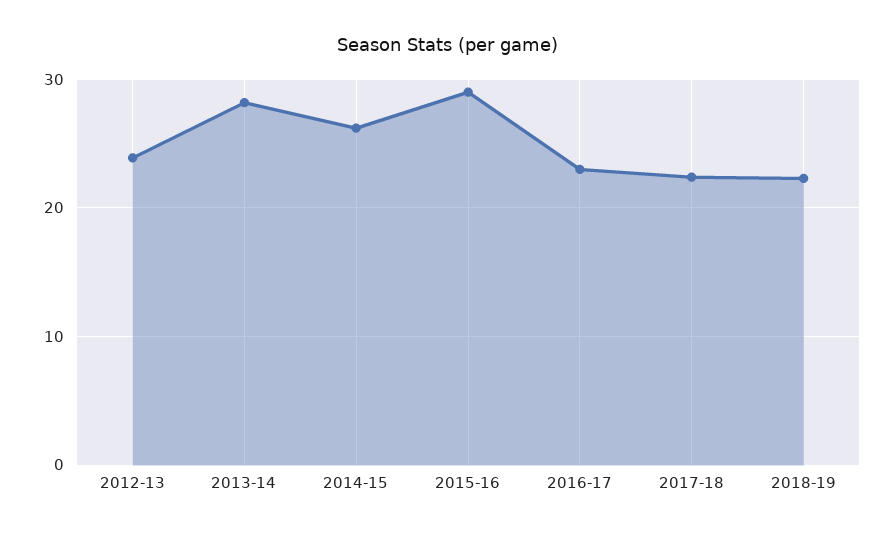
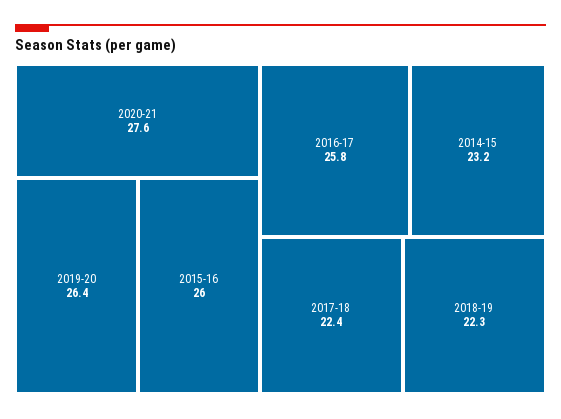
2012-13: 24 -> none
2013-14: 28 -> none
2014-15: 26 -> 23.2
2015-16: 29 -> 26
2016-17: 23 -> 25.8
2020-21: none -> 27.6
2019-20: none -> 26.4

